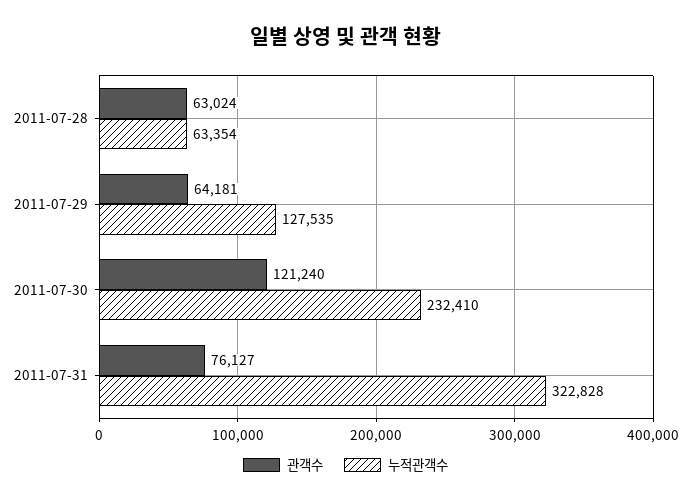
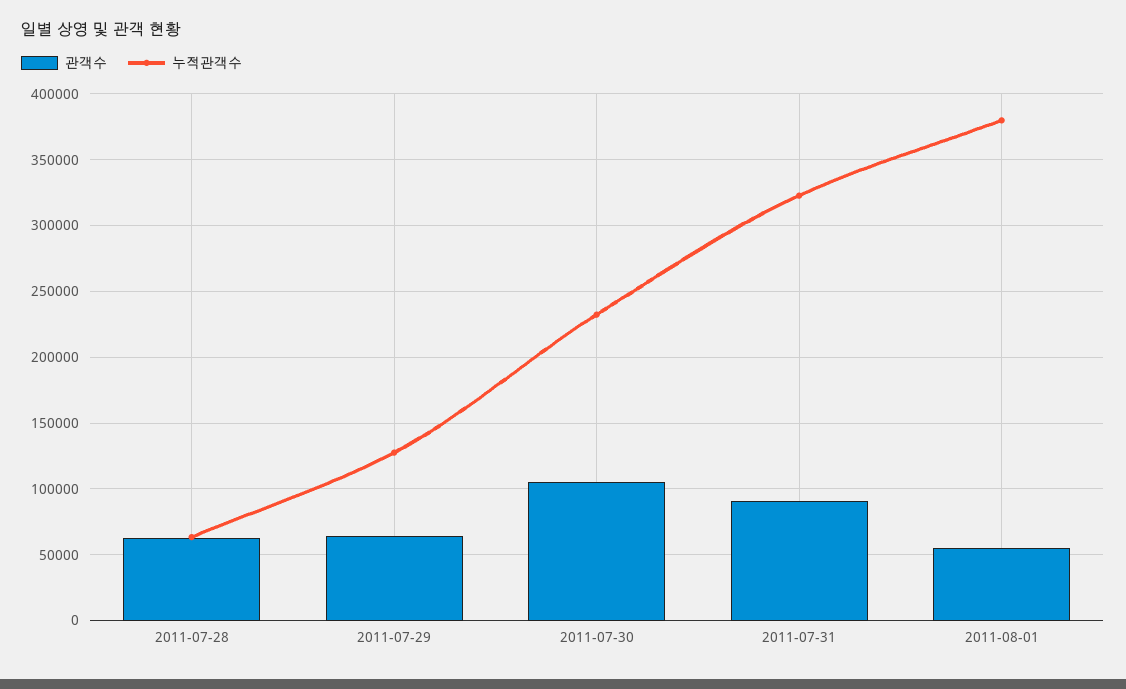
관객수, 2011-07-30: 121240 -> 105000
관객수, 2011-07-31: 76127 -> 90000
관객수, 2011-08-01: none -> 55000
누적관객수, 2011-08-01: none -> 380000

